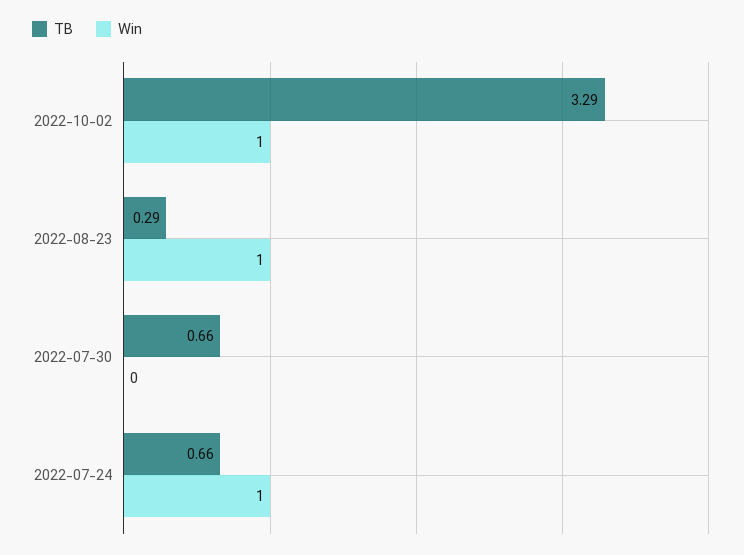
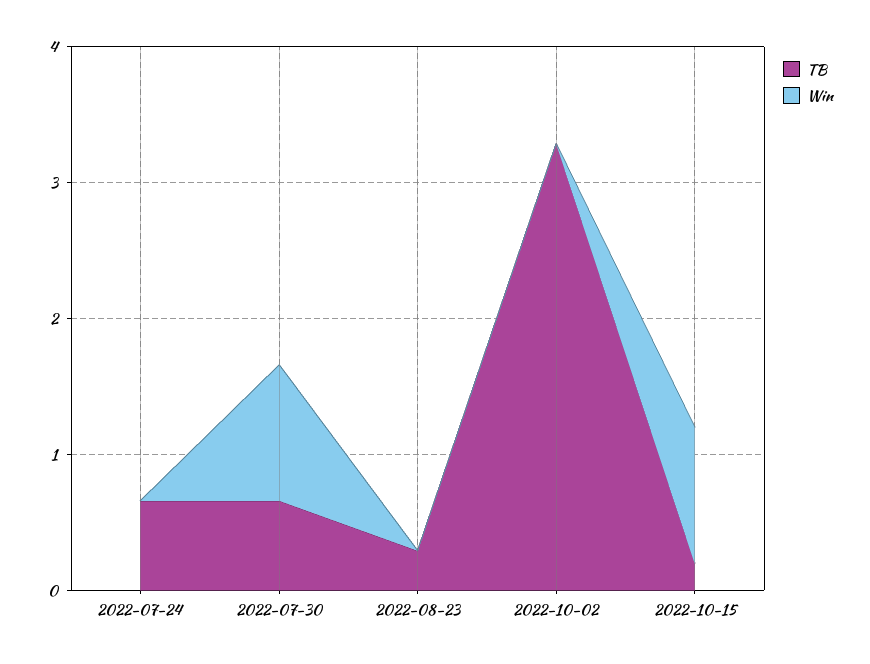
Win, 2022-10-02: 1 -> 0
Win, 2022-08-23: 1 -> 0
Win, 2022-07-30: 0 -> 1
Win, 2022-07-24: 1 -> 0
TB, 2022-10-15: none -> 0.2
Win, 2022-10-15: none -> 1

